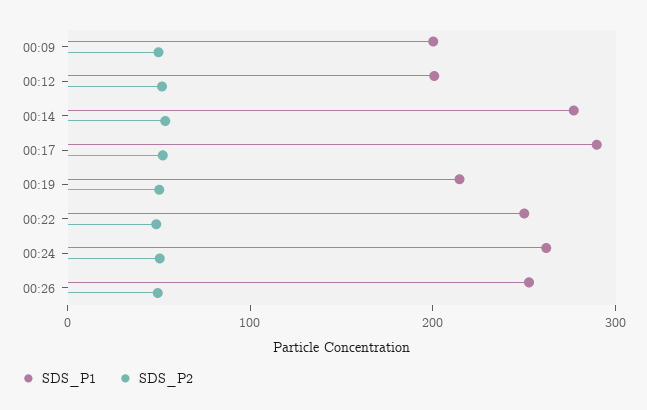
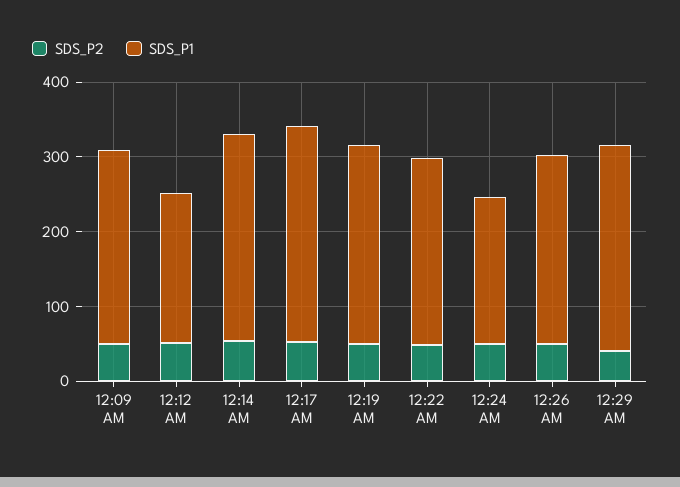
SDS_P1, 00:09: 200 -> 260
SDS_P1, 00:19: 220 -> 260
SDS_P1, 00:24: 260 -> 200
SDS_P2, 12:29 AM: none -> 40
SDS_P1, 12:29 AM: none -> 280

